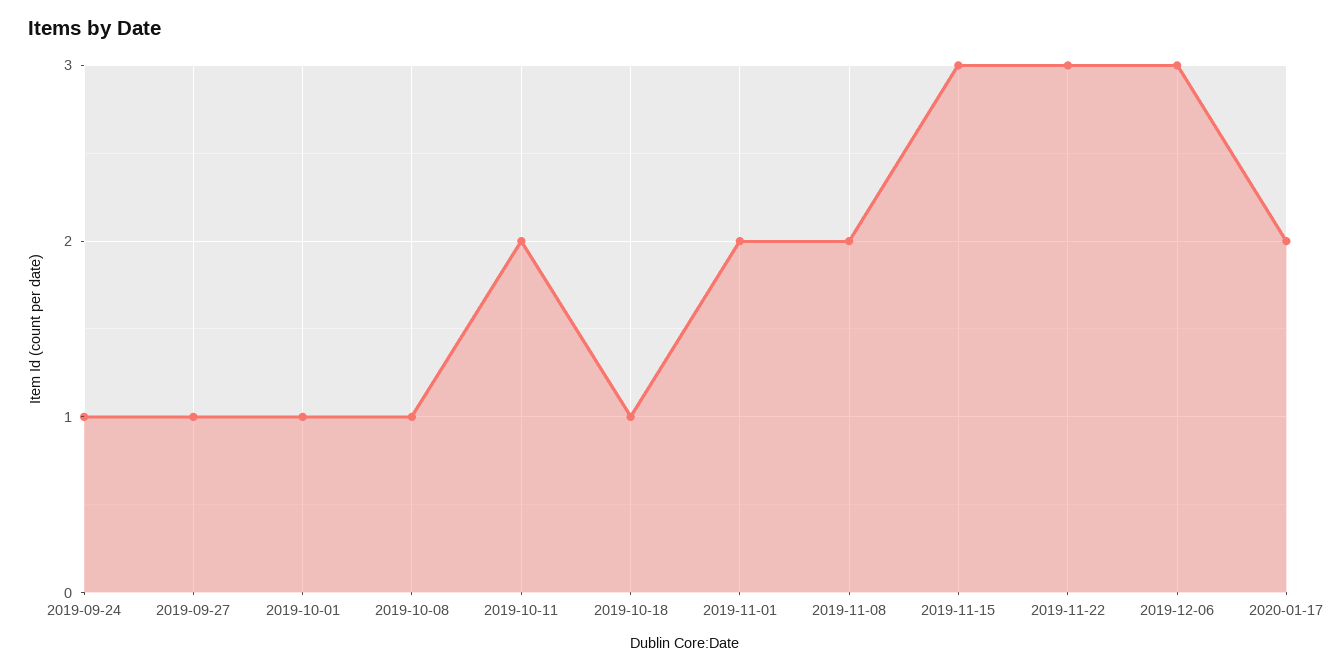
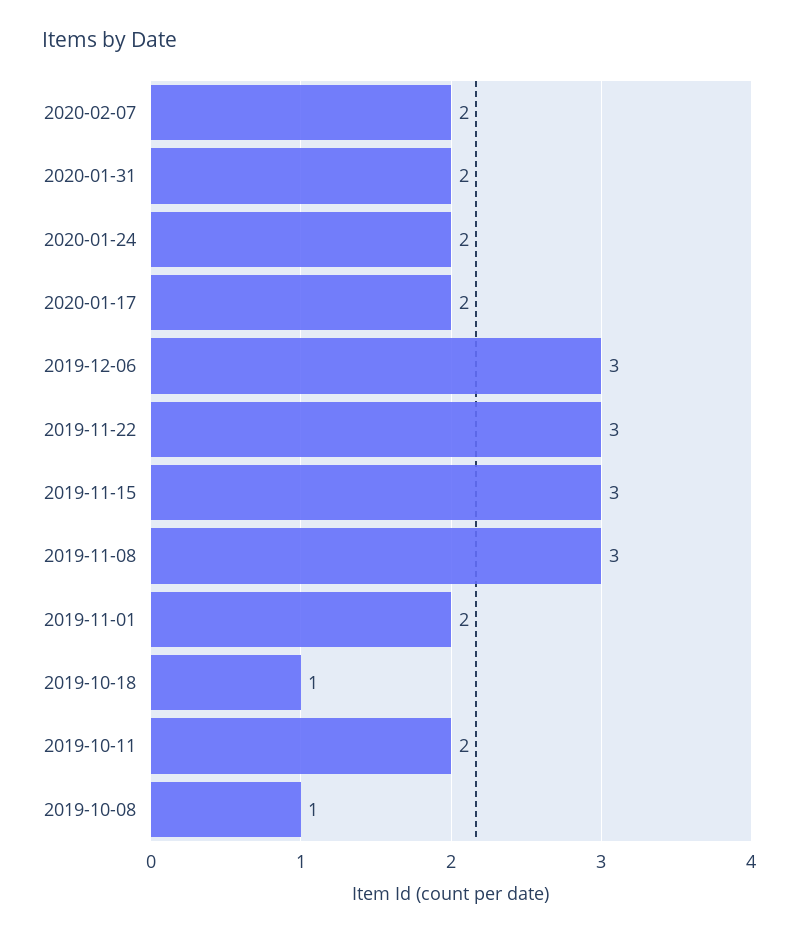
2019-09-24: 1 -> none
2019-09-27: 1 -> none
2019-10-01: 1 -> none
2019-11-08: 2 -> 3
2020-02-07: none -> 2
2020-01-31: none -> 2
2020-01-24: none -> 2

